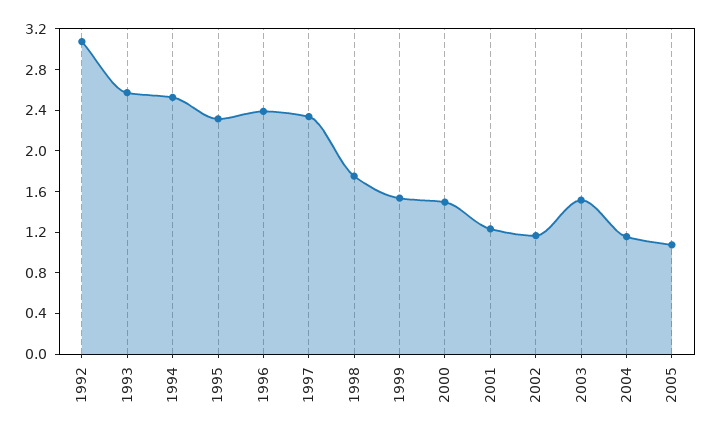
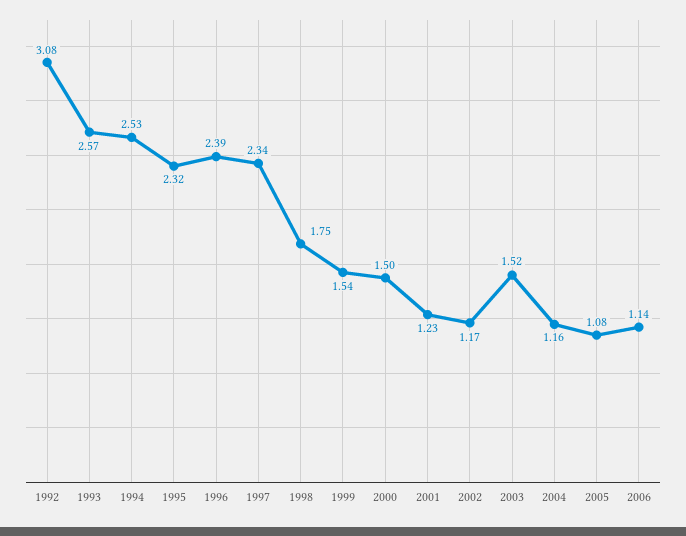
2006: none -> 1.14

